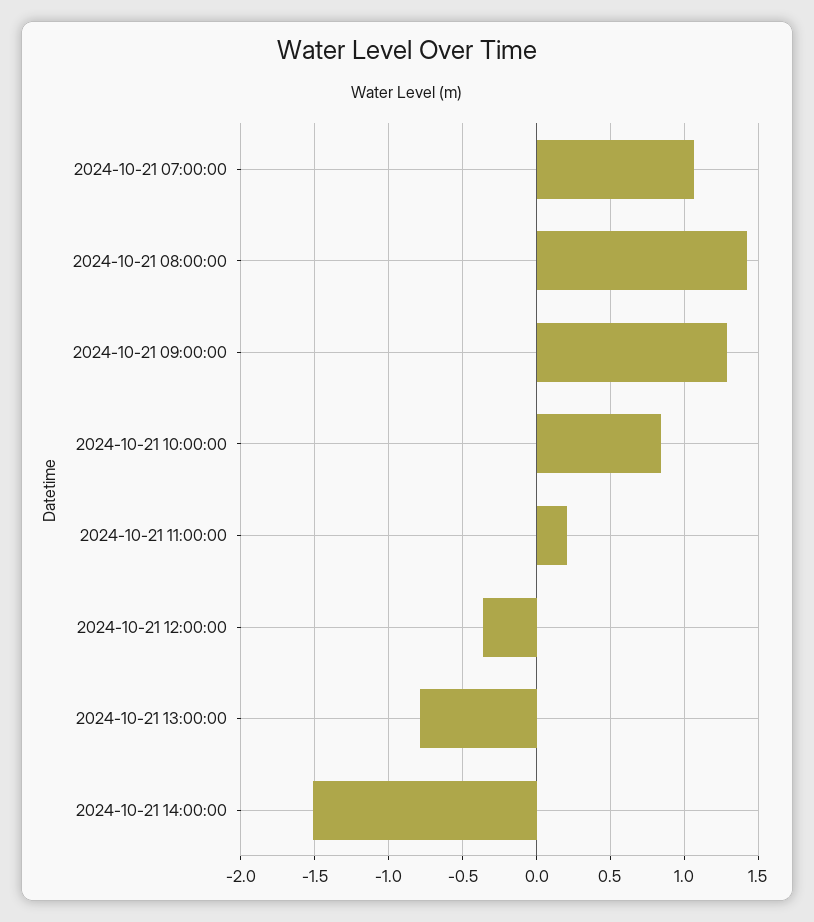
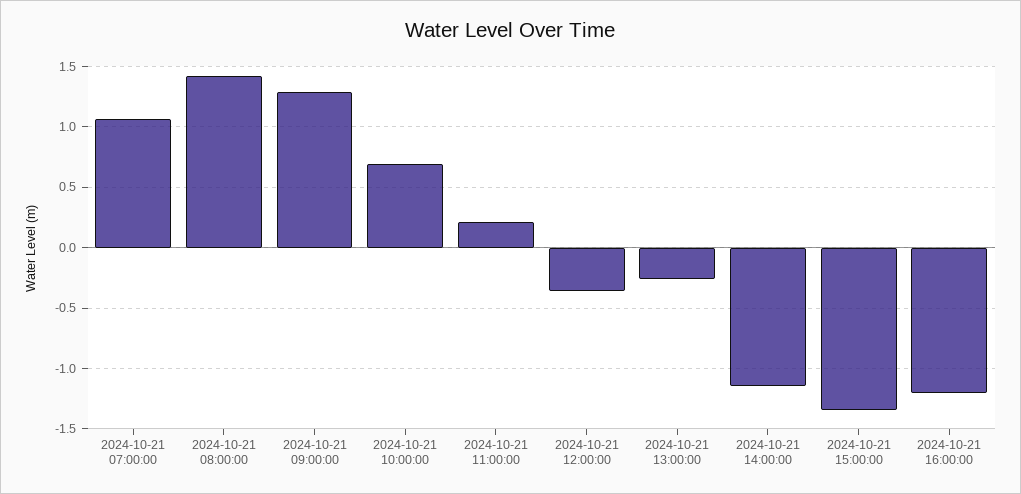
2024-10-21 10:00:00: 0.85 -> 0.7
2024-10-21 13:00:00: -0.8 -> -0.25
2024-10-21 14:00:00: -1.5 -> -1.15
2024-10-21 15:00:00: none -> -1.35
2024-10-21 16:00:00: none -> -1.2

